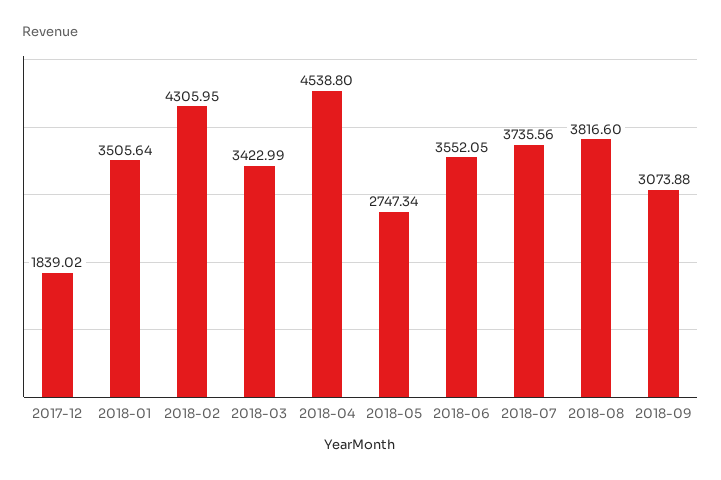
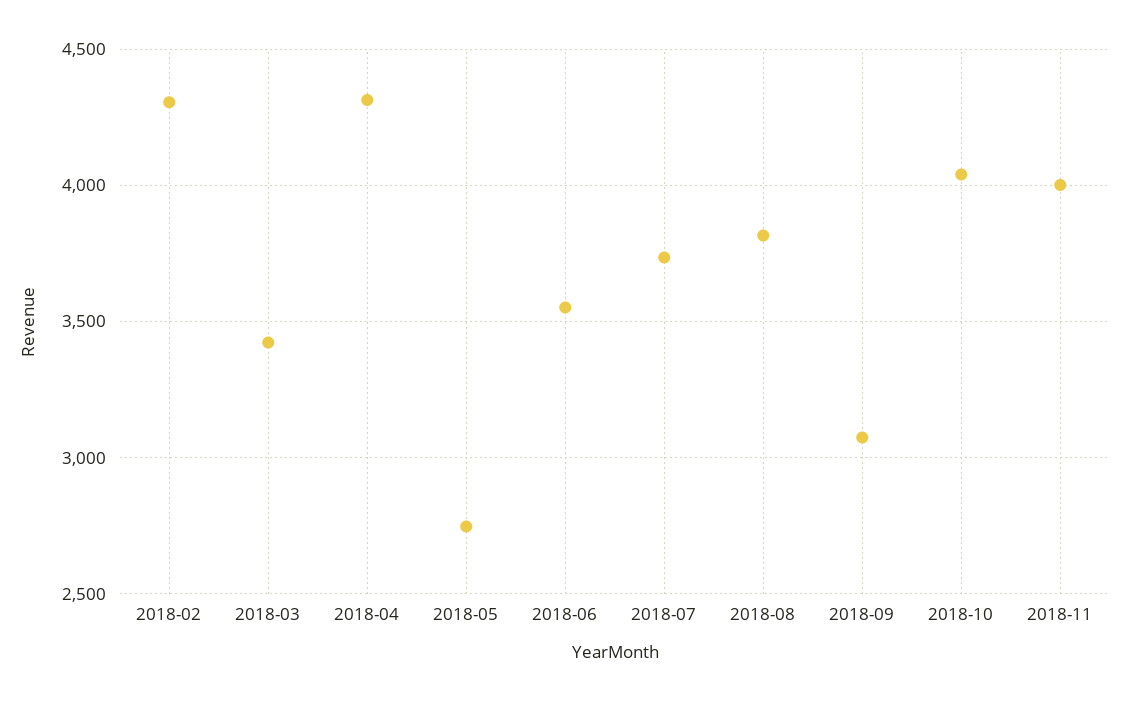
2017-12: 1839.02 -> none
2018-01: 3505.64 -> none
2018-04: 4538.8 -> 4300
2018-10: none -> 4050
2018-11: none -> 4000

